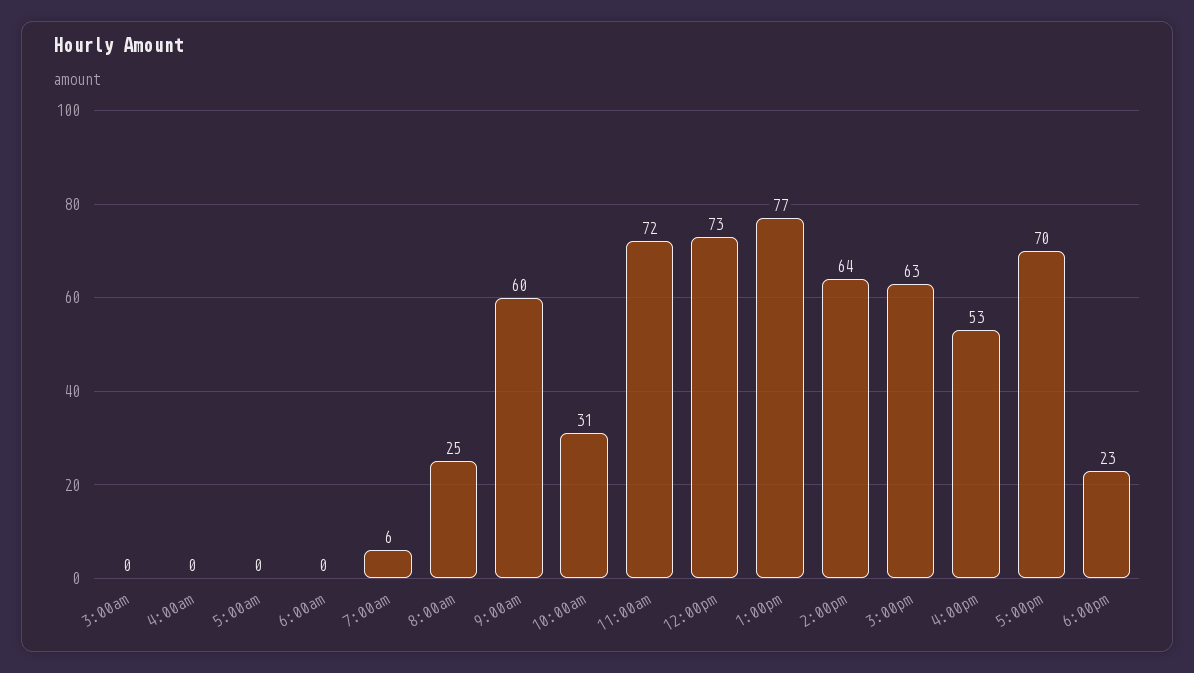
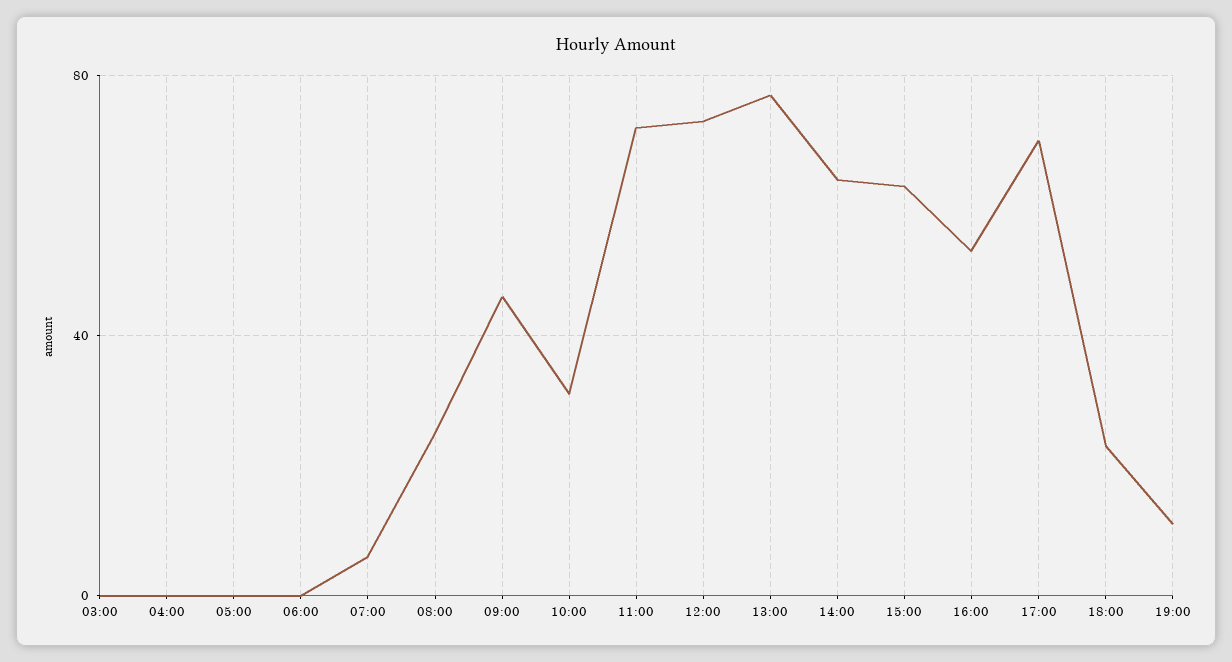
9:00am: 60 -> 45
19:00: none -> 10

